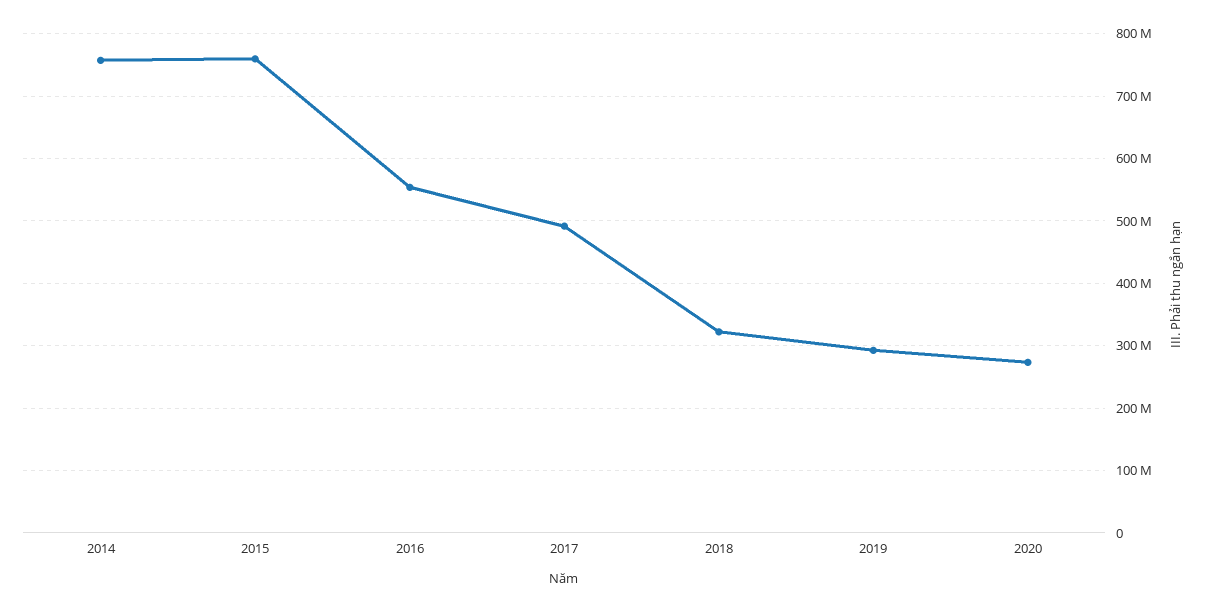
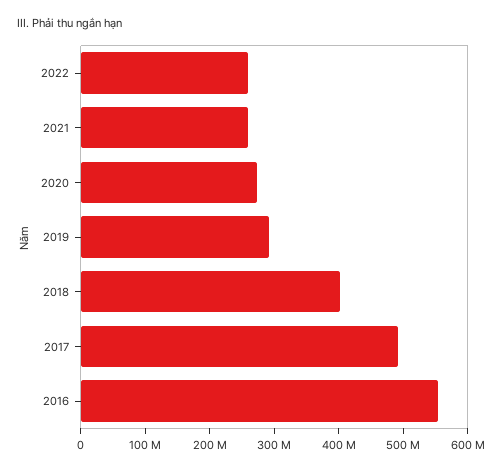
2014: 760000000 -> none
2015: 760000000 -> none
2018: 320000000 -> 400000000
2022: none -> 260000000
2021: none -> 260000000

